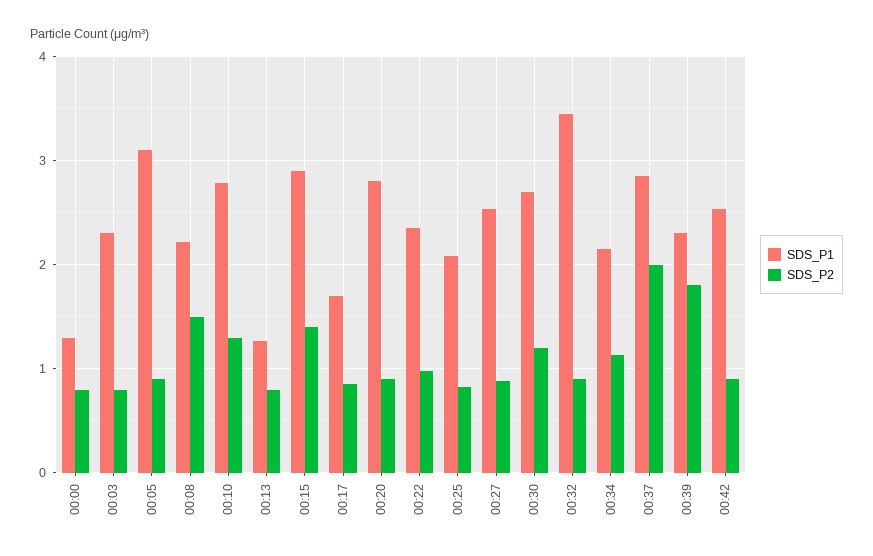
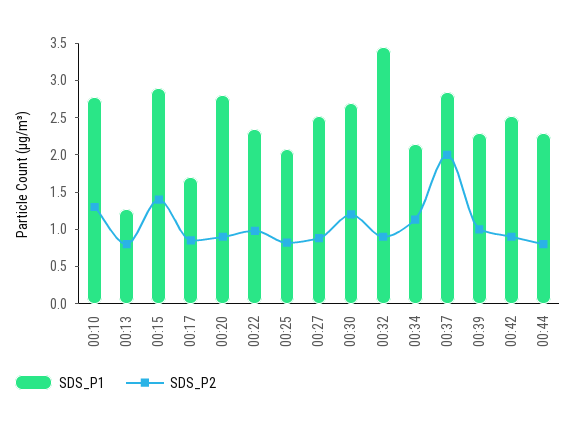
SDS_P1, 00:00: 1.3 -> none
SDS_P2, 00:00: 0.8 -> none
SDS_P1, 00:03: 2.3 -> none
SDS_P2, 00:03: 0.8 -> none
SDS_P1, 00:05: 3.1 -> none
SDS_P2, 00:05: 0.9 -> none
SDS_P1, 00:08: 2.2 -> none
SDS_P2, 00:08: 1.5 -> none
SDS_P2, 00:39: 1.8 -> 1
SDS_P1, 00:44: none -> 2.25
SDS_P2, 00:44: none -> 0.75

